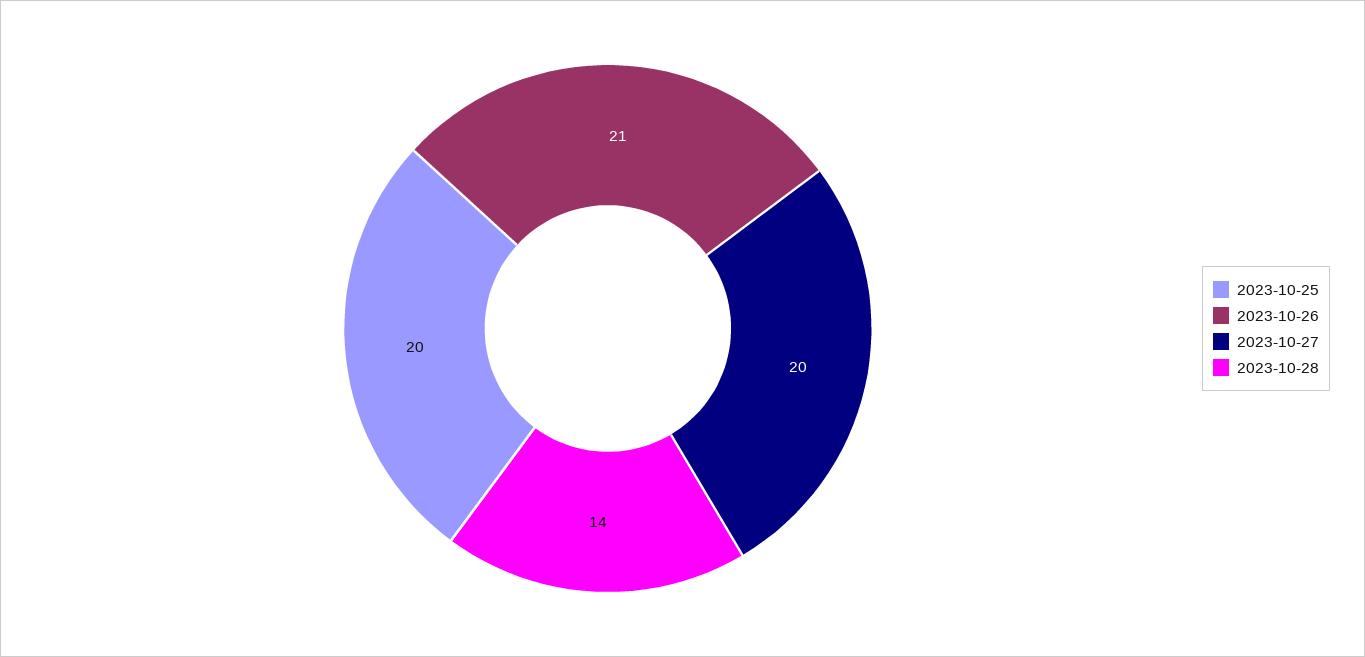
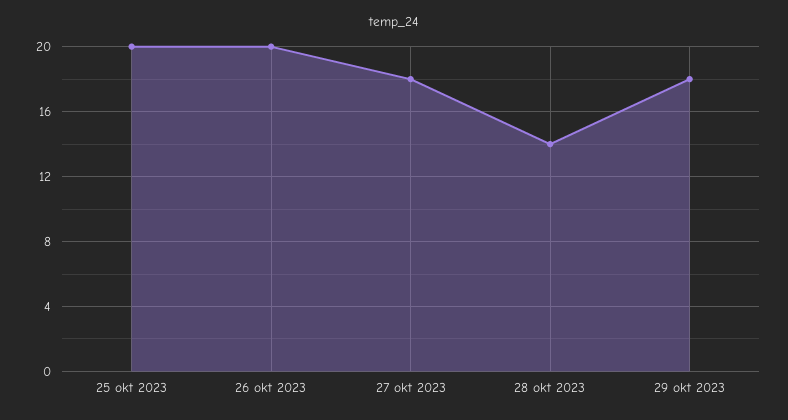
2023-10-26: 21 -> 20
2023-10-27: 20 -> 18
29 okt 2023: none -> 18

